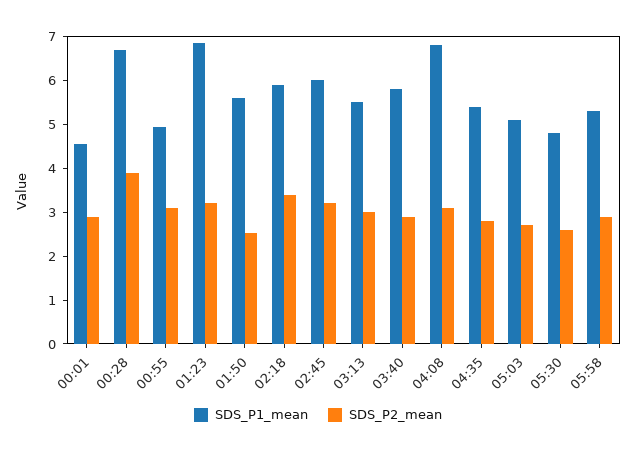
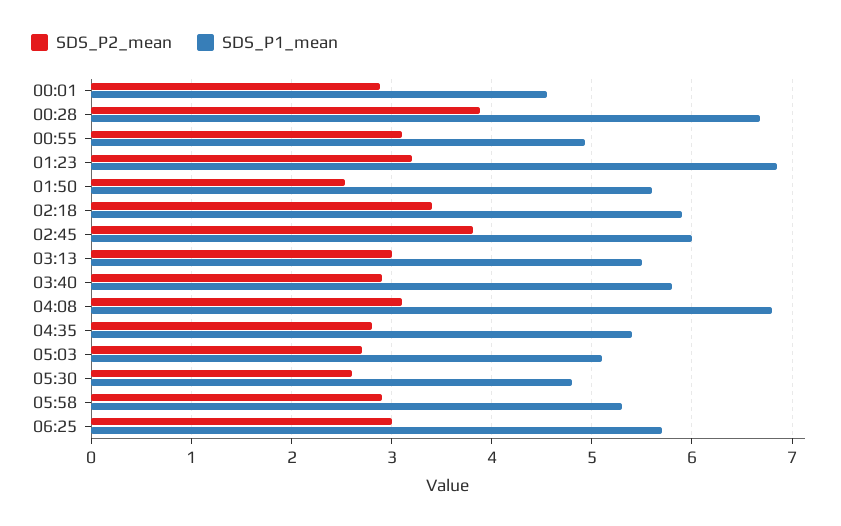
SDS_P2_mean, 02:45: 3.2 -> 3.8
SDS_P2_mean, 06:25: none -> 3
SDS_P1_mean, 06:25: none -> 5.7

